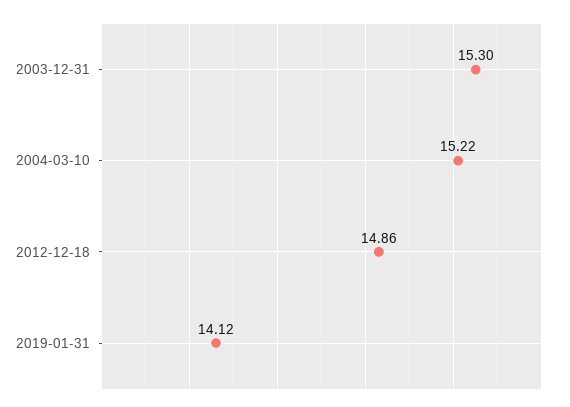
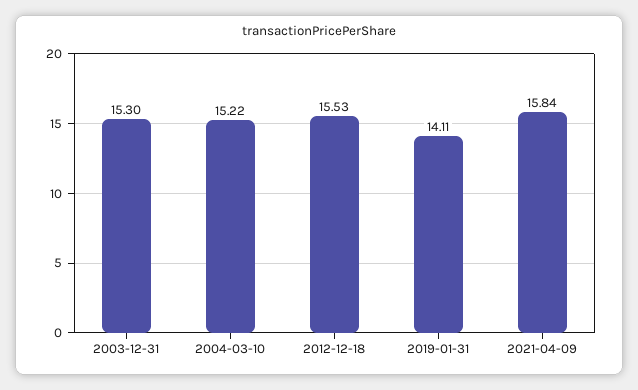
2012-12-18: 14.86 -> 15.53
2019-01-31: 14.12 -> 14.11
2021-04-09: none -> 15.84

